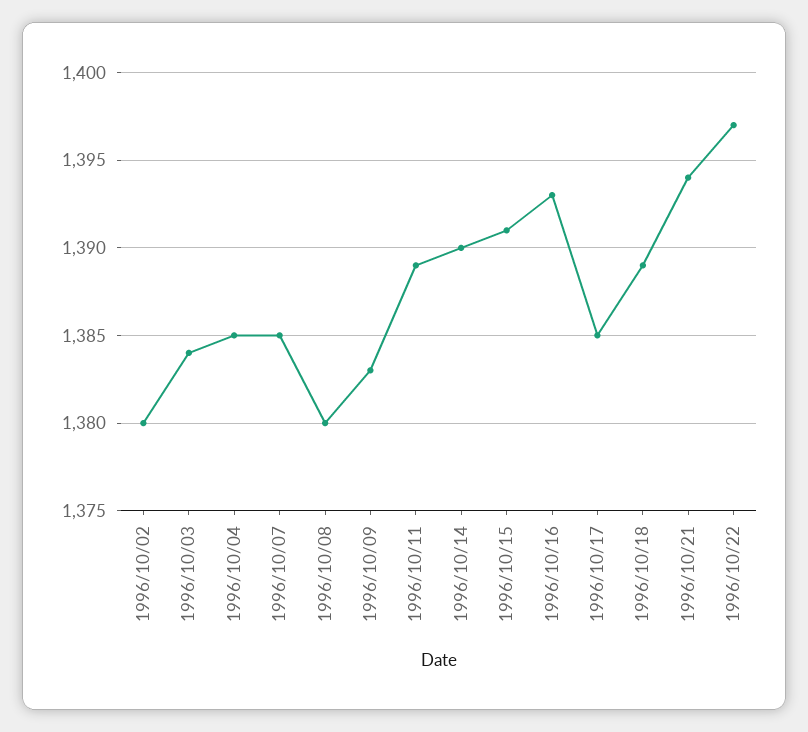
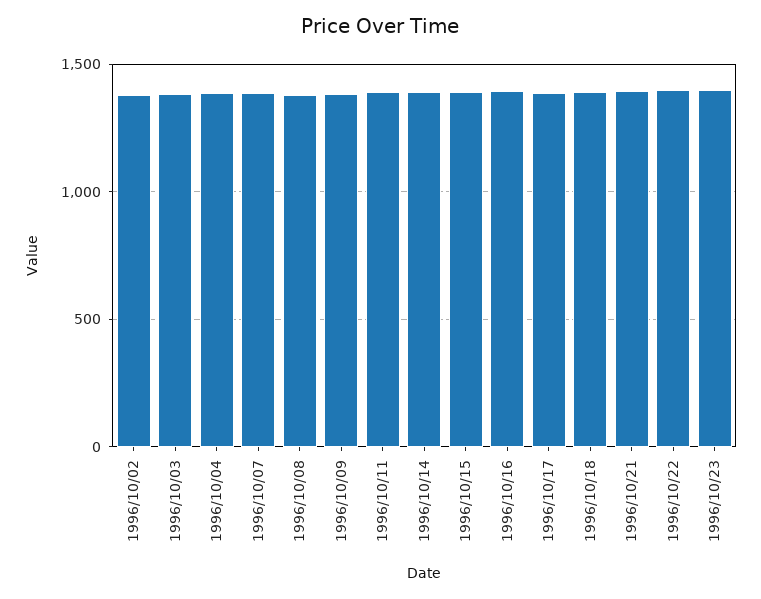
1996/10/23: none -> 1400

